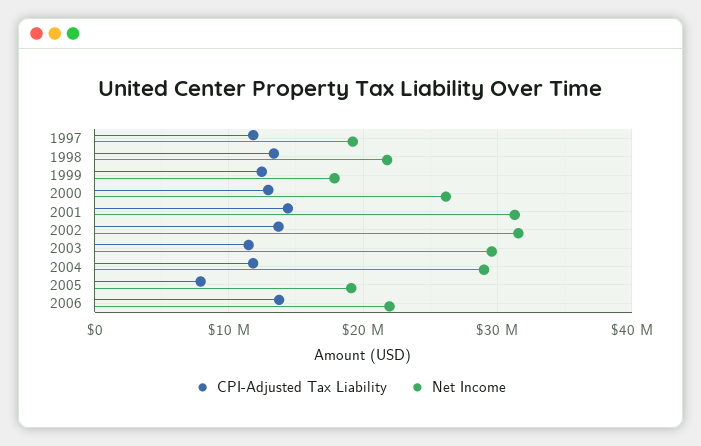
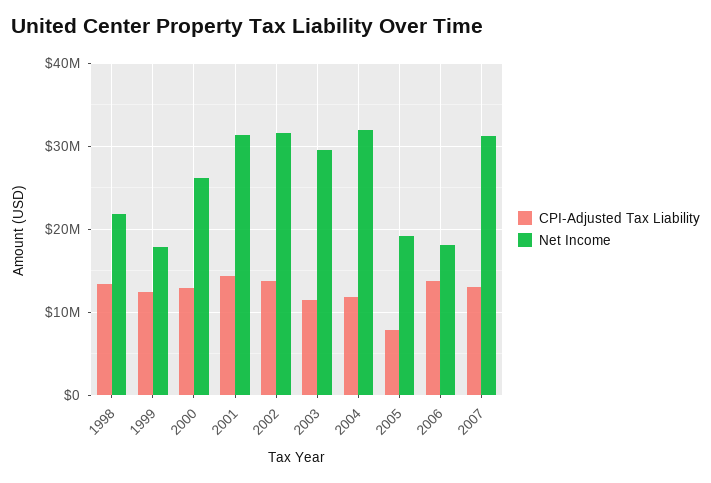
CPI-Adjusted Tax Liability, 1997: 12000000 -> none
Net Income, 1997: 19000000 -> none
Net Income, 2004: 29000000 -> 32000000
Net Income, 2006: 22000000 -> 18000000
CPI-Adjusted Tax Liability, 2007: none -> 13000000
Net Income, 2007: none -> 31000000

